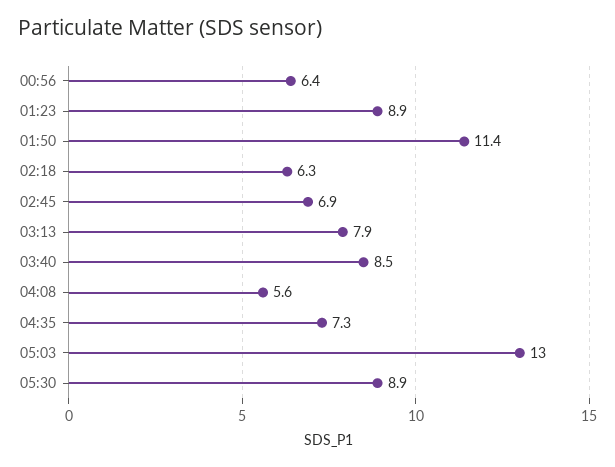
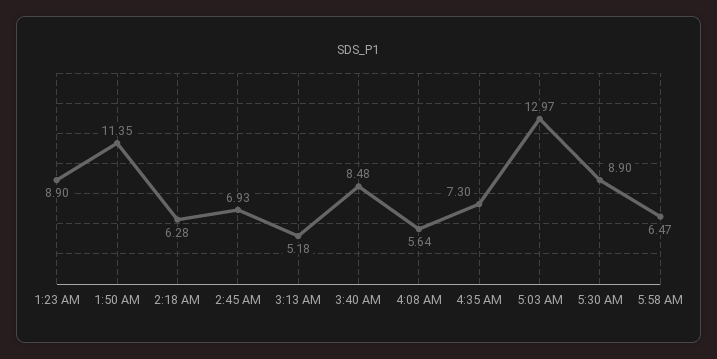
00:56: 6.4 -> none
03:13: 7.9 -> 5.18
5:58 AM: none -> 6.47

